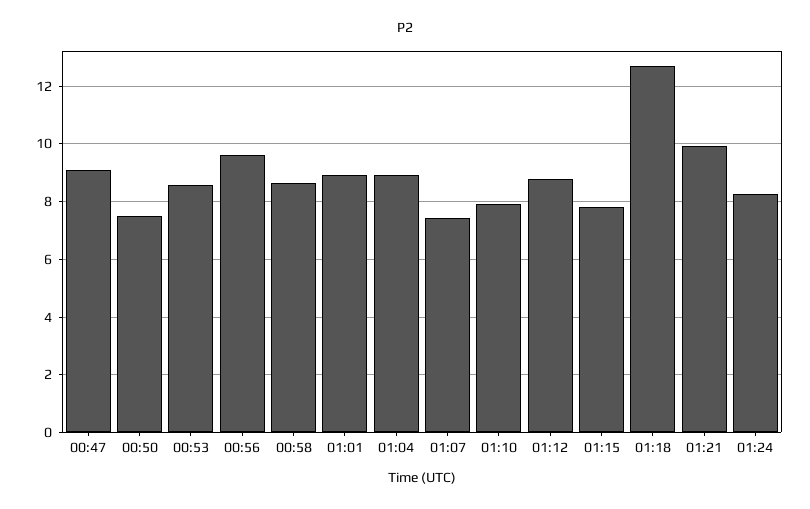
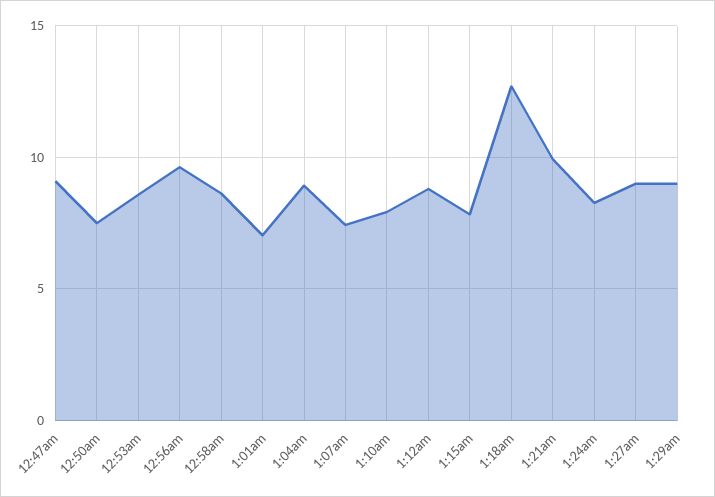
01:01: 9 -> 7
1:27am: none -> 9
1:29am: none -> 9

